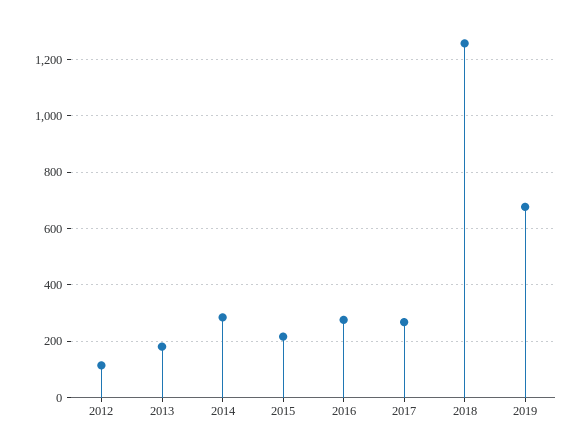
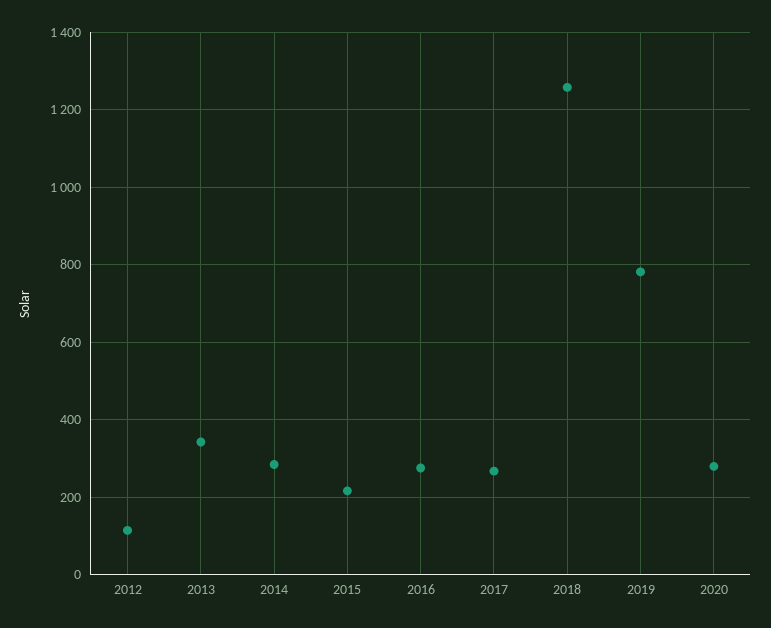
2013: 175 -> 340
2019: 675 -> 780
2020: none -> 280

